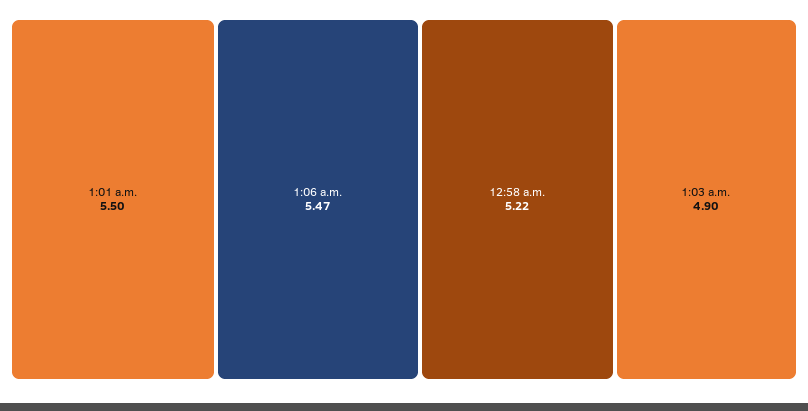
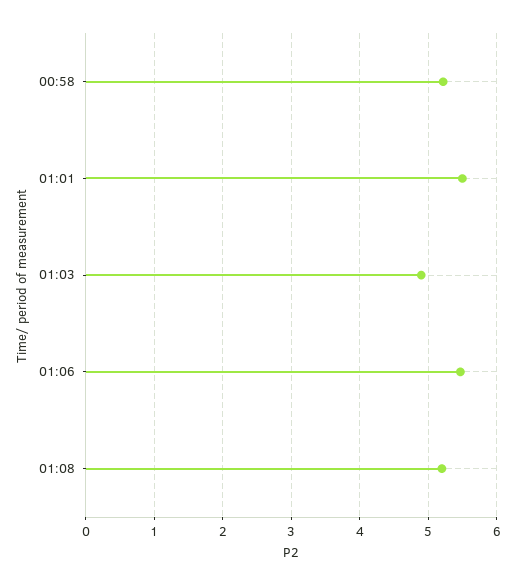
01:08: none -> 5.2

